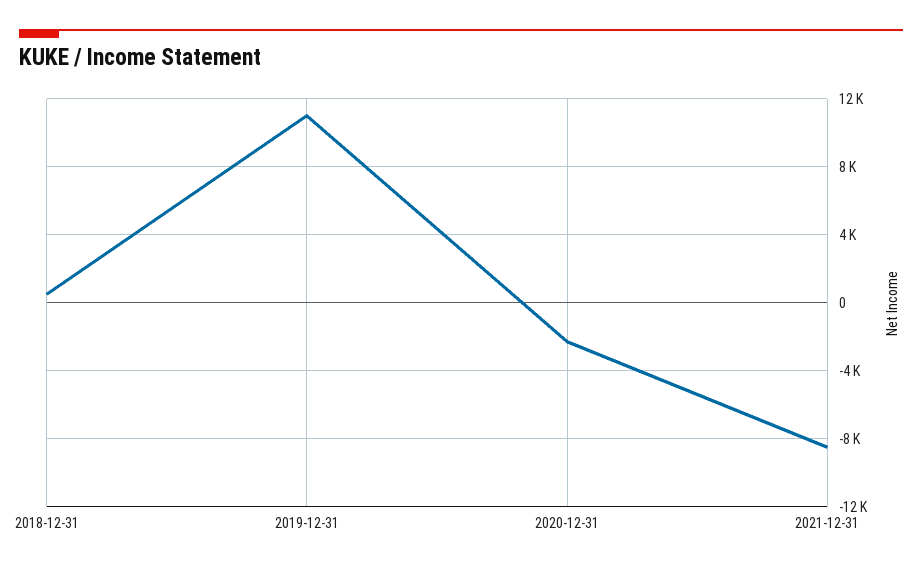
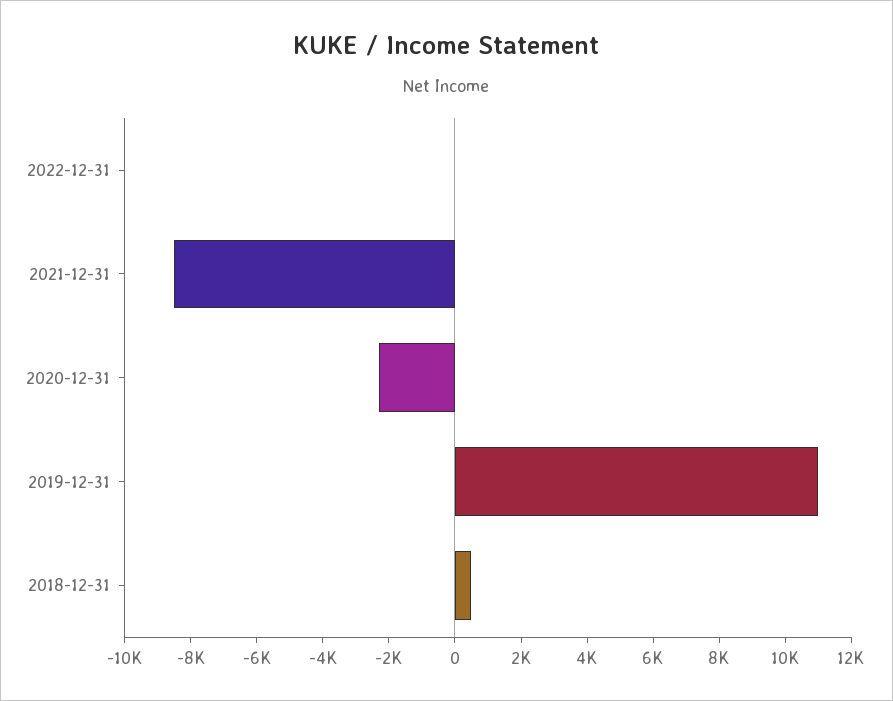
2022-12-31: none -> 0

